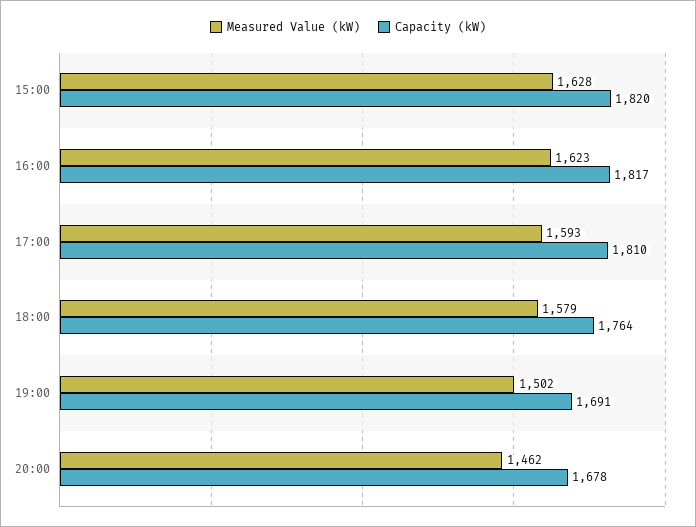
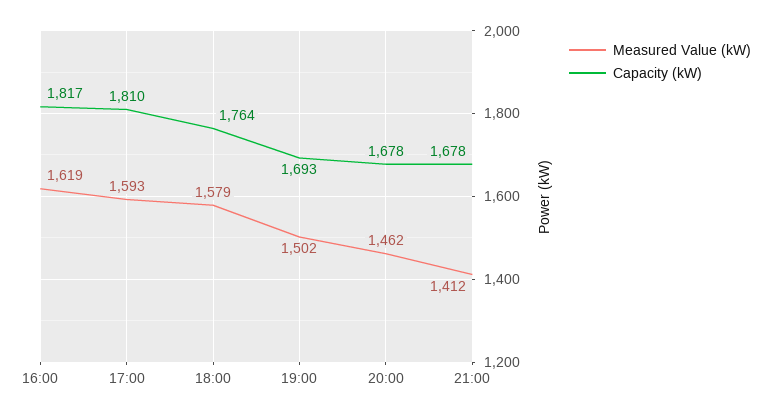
Measured Value (kW), 15:00: 1628 -> none
Capacity (kW), 15:00: 1820 -> none
Measured Value (kW), 16:00: 1623 -> 1619
Capacity (kW), 19:00: 1691 -> 1693
Measured Value (kW), 21:00: none -> 1412
Capacity (kW), 21:00: none -> 1678

